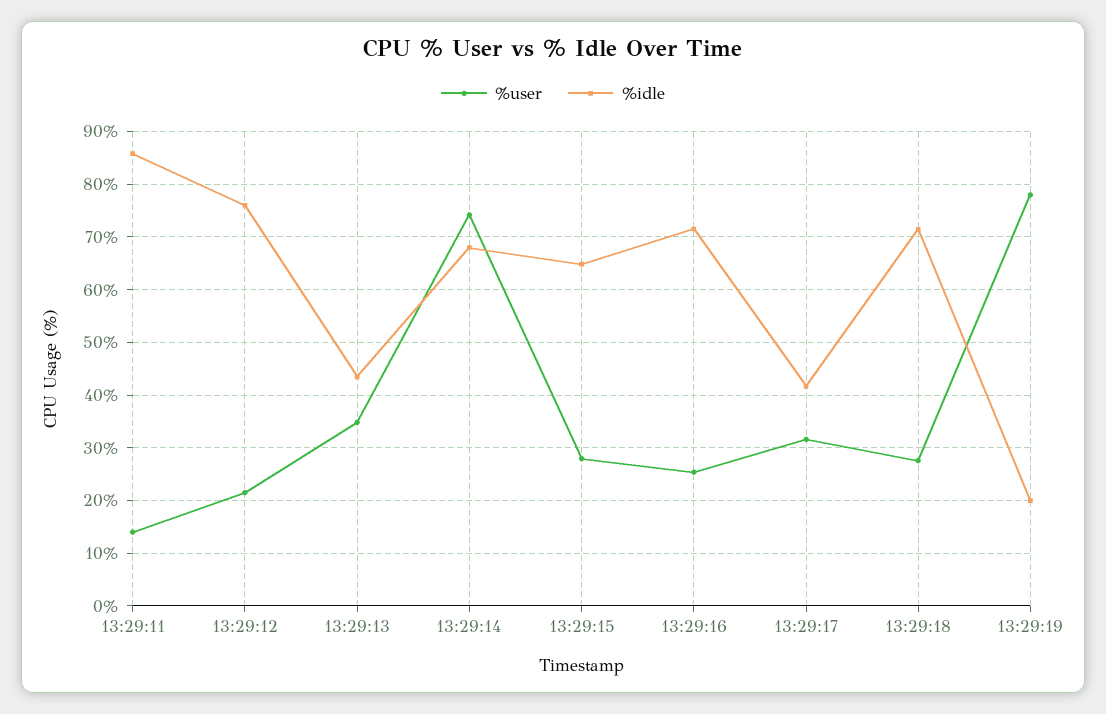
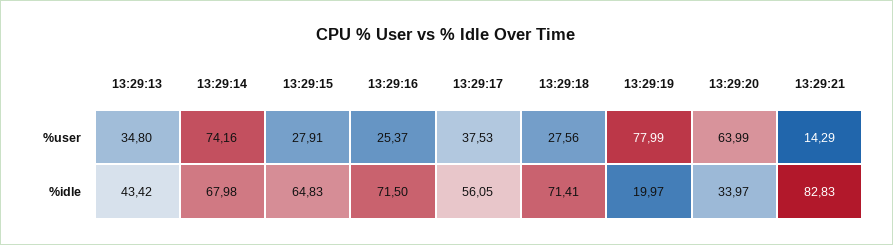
%user, 13:29:11: 14 -> none
%idle, 13:29:11: 86 -> none
%user, 13:29:12: 22 -> none
%idle, 13:29:12: 76 -> none
%user, 13:29:17: 32 -> 37.53
%idle, 13:29:17: 42 -> 56.05
%user, 13:29:20: none -> 63.99
%user, 13:29:21: none -> 14.29
%idle, 13:29:20: none -> 33.97
%idle, 13:29:21: none -> 82.83

